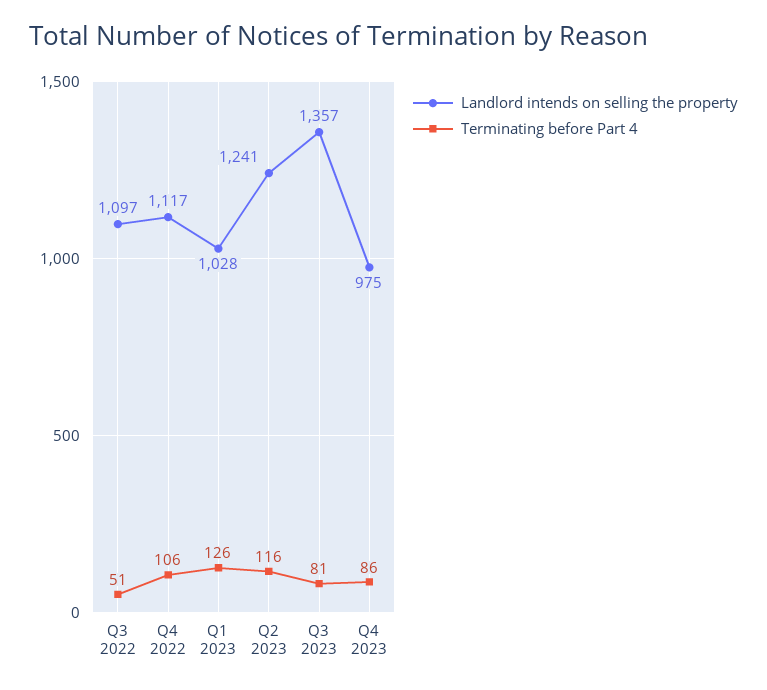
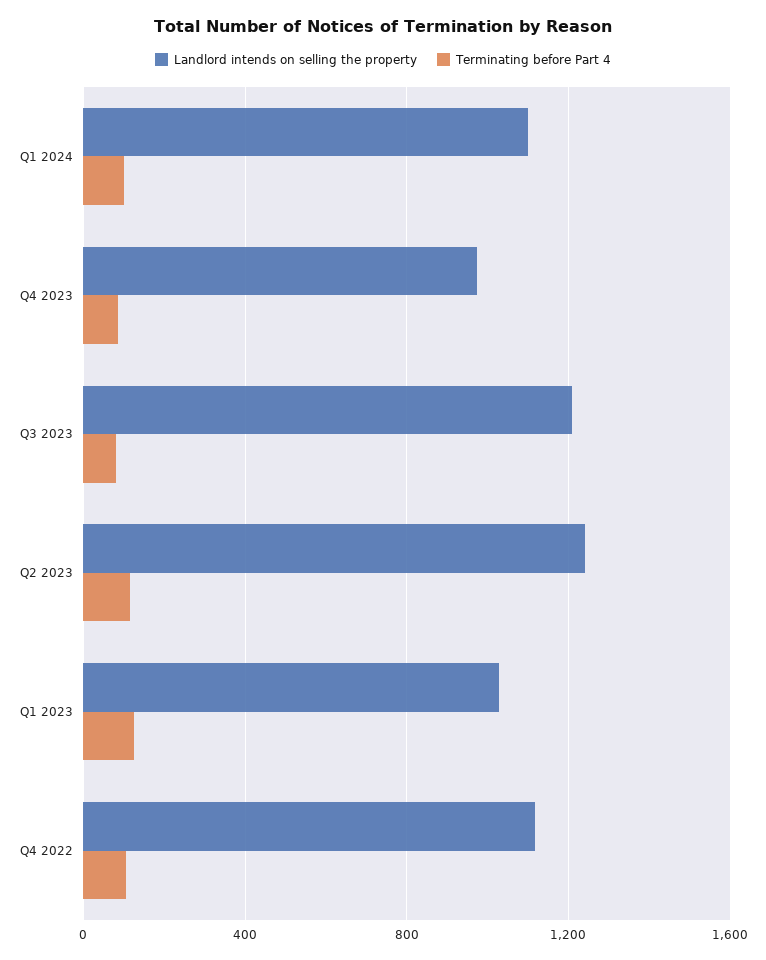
Landlord intends on selling the property, Q3 2022: 1097 -> none
Terminating before Part 4, Q3 2022: 51 -> none
Landlord intends on selling the property, Q3 2023: 1357 -> 1200
Landlord intends on selling the property, Q1 2024: none -> 1100
Terminating before Part 4, Q1 2024: none -> 100

